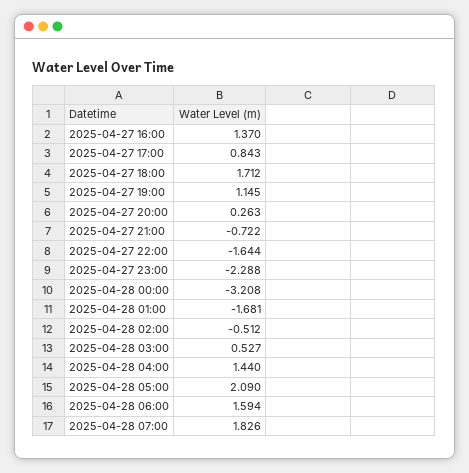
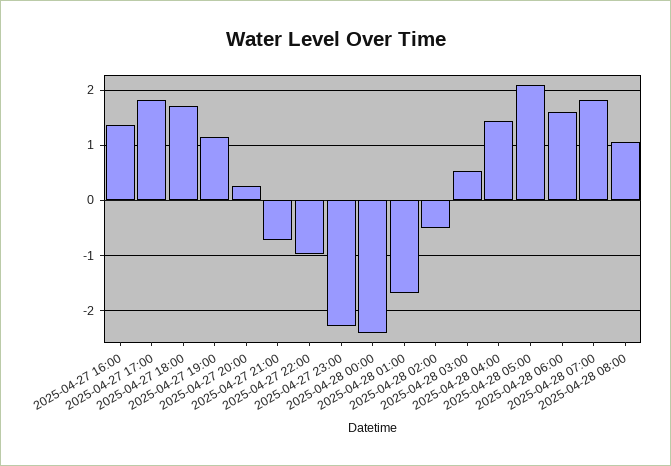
2025-04-27 17:00: 0.843 -> 1.8
2025-04-27 22:00: -1.644 -> -1
2025-04-28 00:00: -3.208 -> -2.4
2025-04-28 08:00: none -> 1

